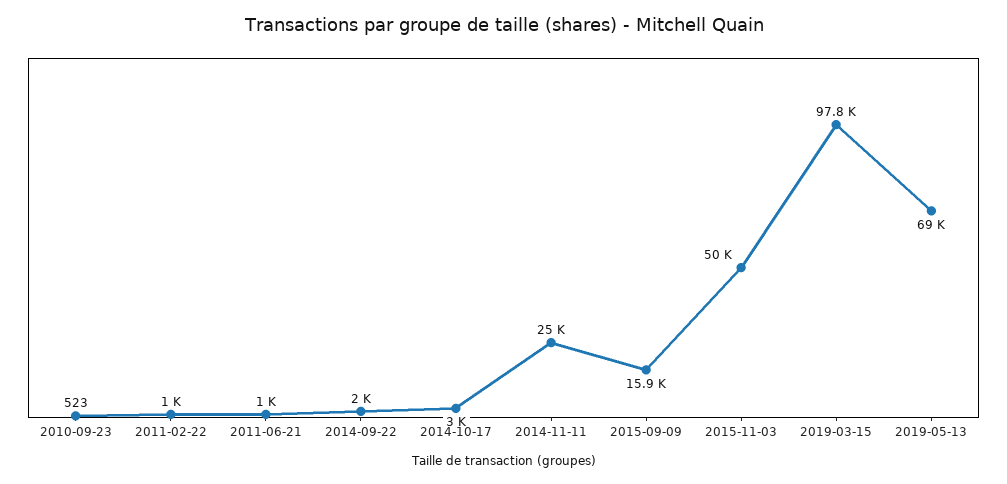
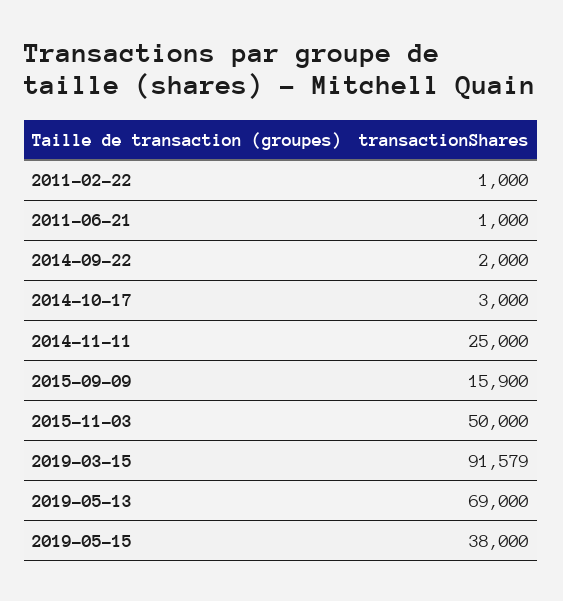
2010-09-23: 523 -> none
2019-03-15: 97800 -> 91579
2019-05-15: none -> 38000

